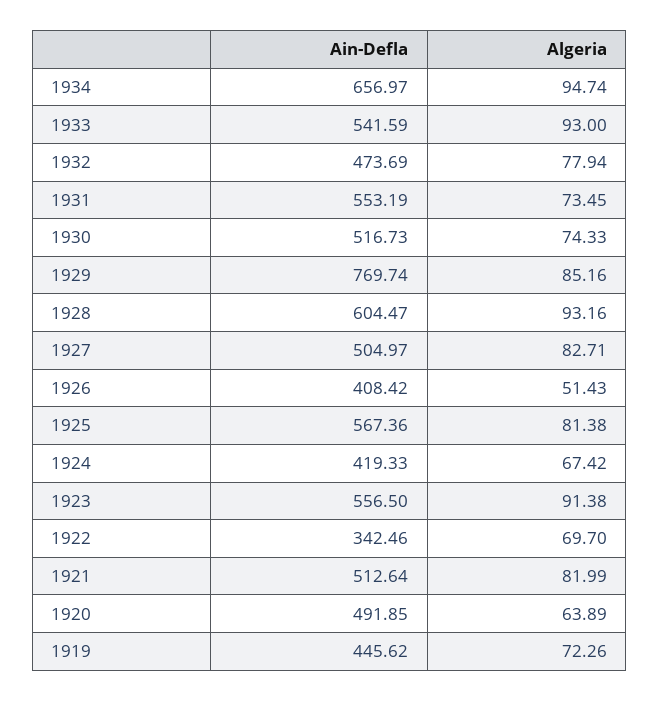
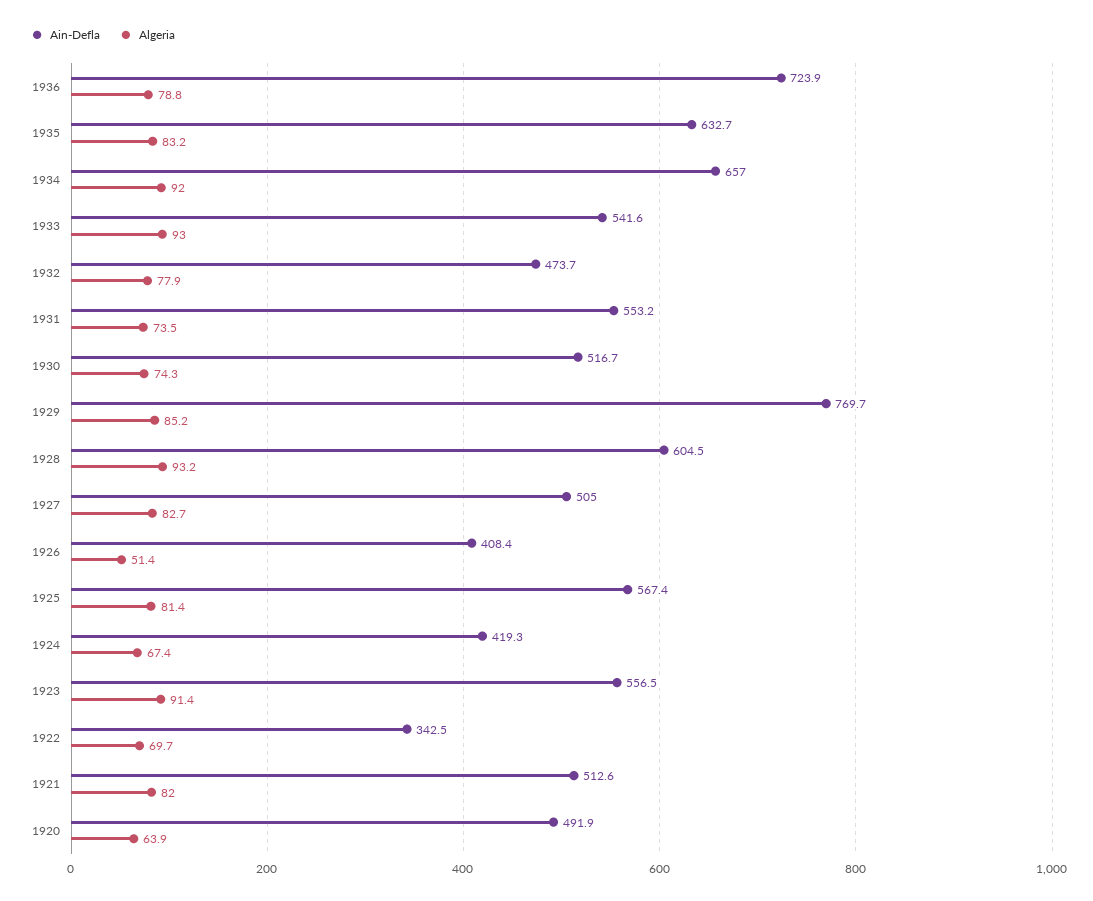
Algeria, 1934: 94.74 -> 92
Ain-Defla, 1919: 445.62 -> none
Algeria, 1919: 72.26 -> none
Ain-Defla, 1936: none -> 723.9
Algeria, 1936: none -> 78.8
Ain-Defla, 1935: none -> 632.7
Algeria, 1935: none -> 83.2

